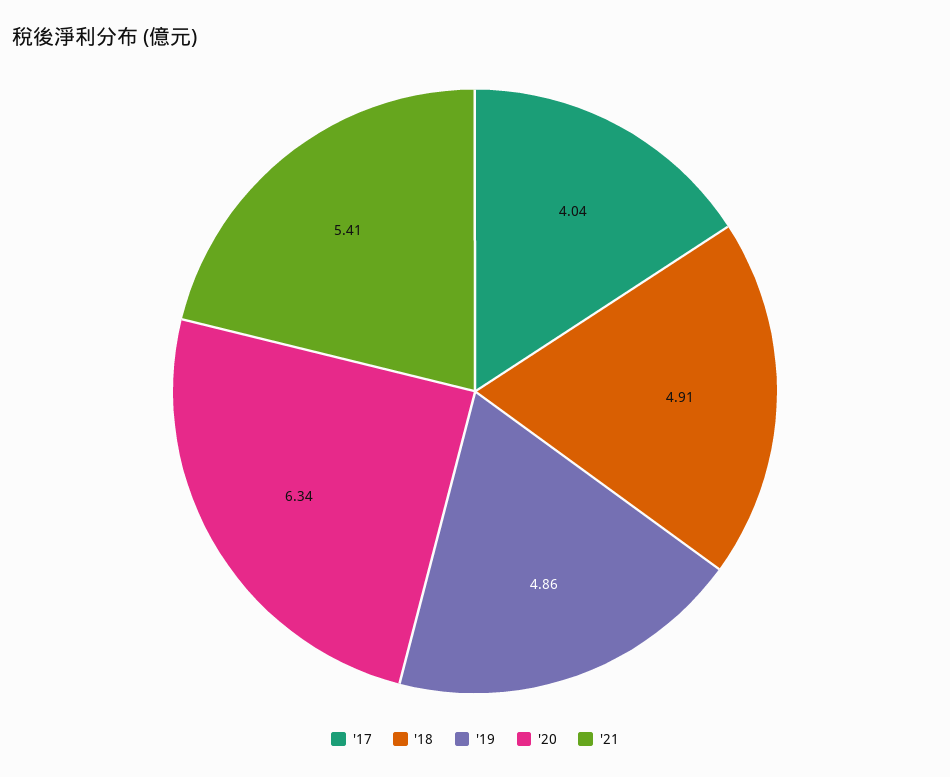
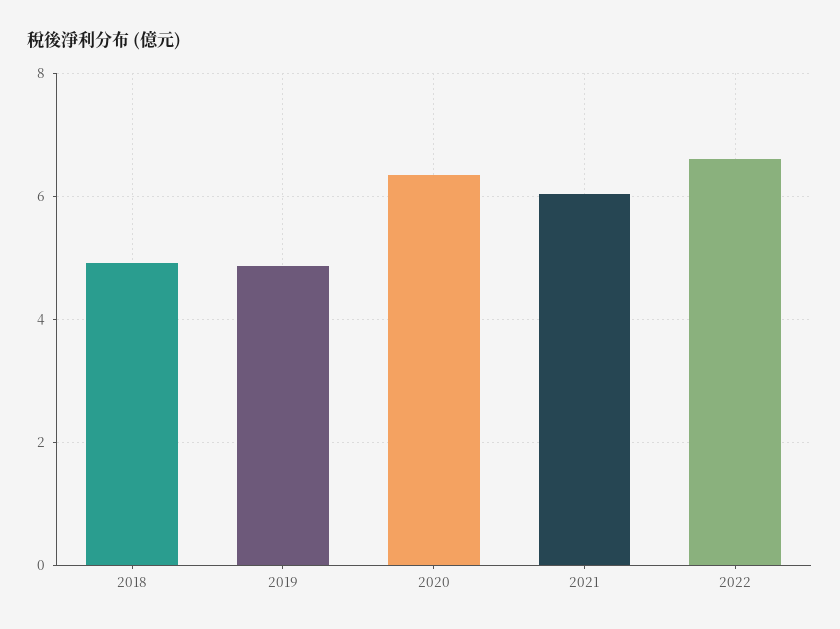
'17: 4.04 -> none
'21: 5.41 -> 6
2022: none -> 6.6

